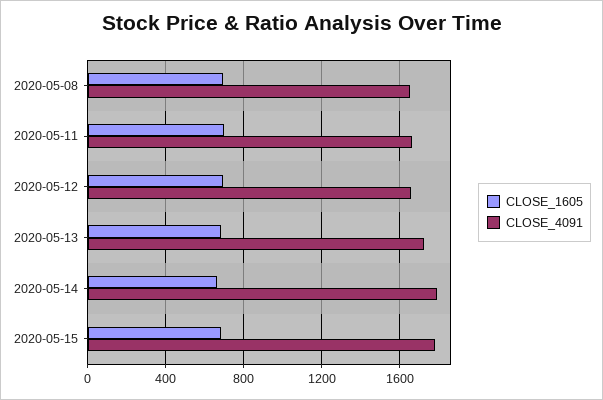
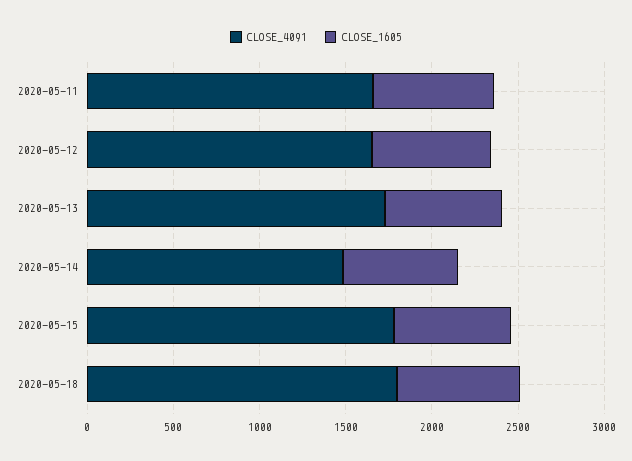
CLOSE_1605, 2020-05-08: 700 -> none
CLOSE_4091, 2020-05-08: 1650 -> none
CLOSE_4091, 2020-05-14: 1800 -> 1500
CLOSE_4091, 2020-05-18: none -> 1800
CLOSE_1605, 2020-05-18: none -> 700

